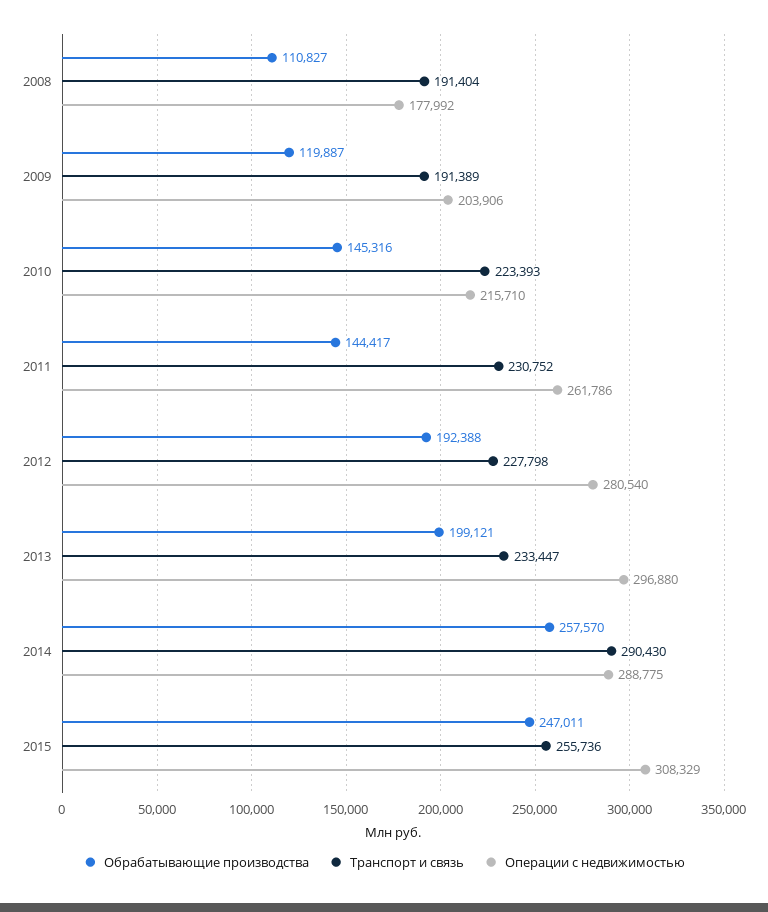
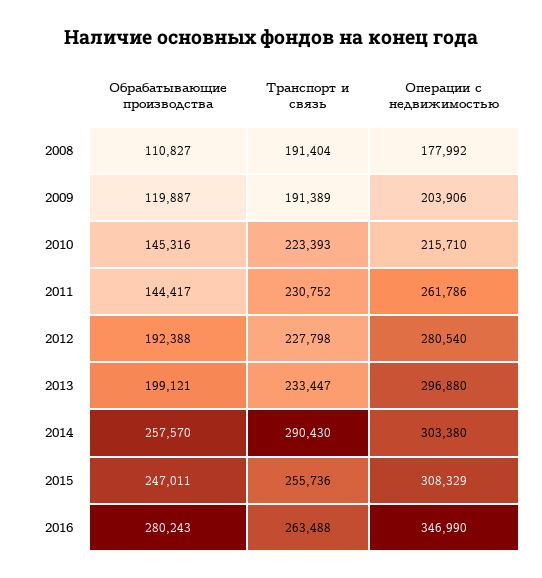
Операции с недвижимостью, 2014: 288775 -> 303380
Обрабатывающие производства, 2016: none -> 280243
Транспорт и связь, 2016: none -> 263488
Операции с недвижимостью, 2016: none -> 346990

